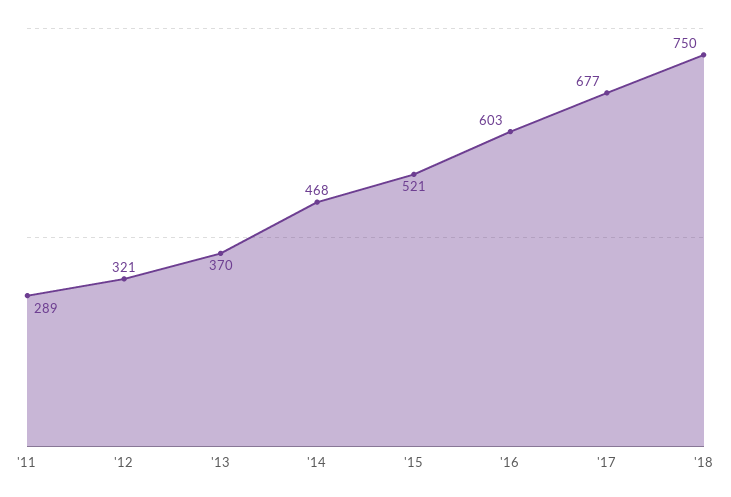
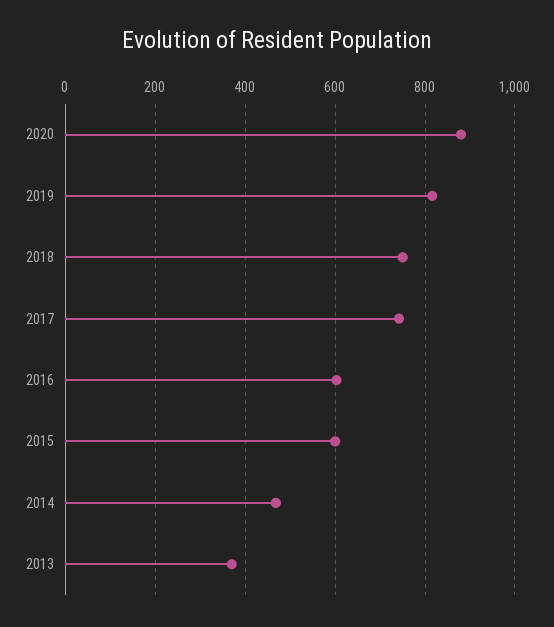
'11: 289 -> none
'12: 321 -> none
'15: 521 -> 600
'17: 677 -> 740
2020: none -> 880
2019: none -> 820

